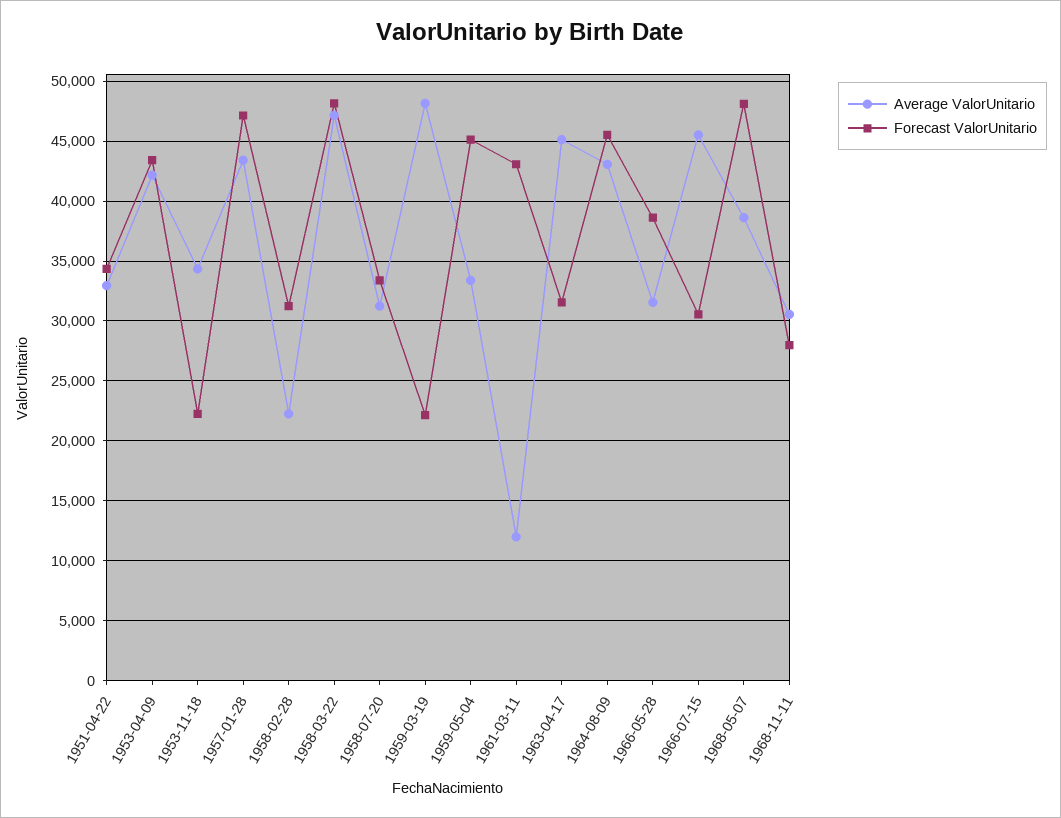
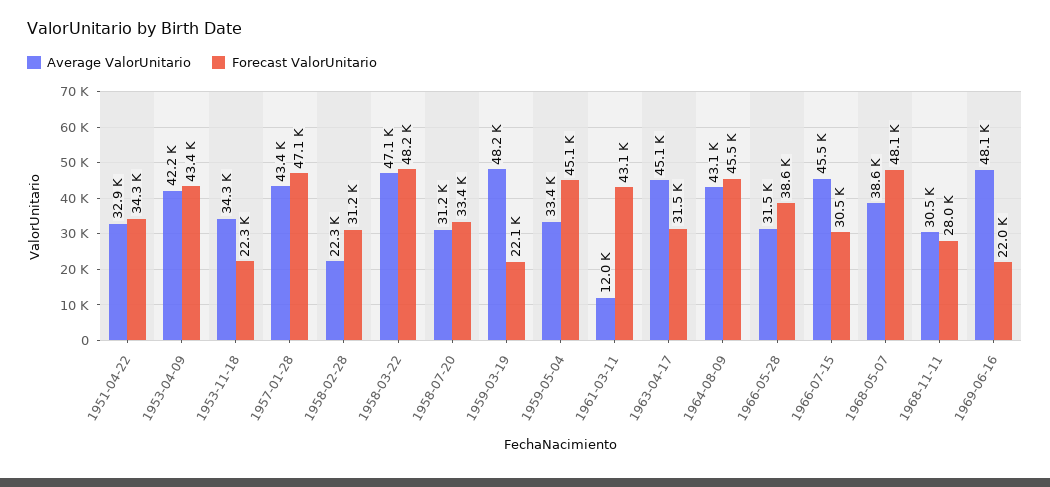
Average ValorUnitario, 1969-06-16: none -> 48100
Forecast ValorUnitario, 1969-06-16: none -> 22000

